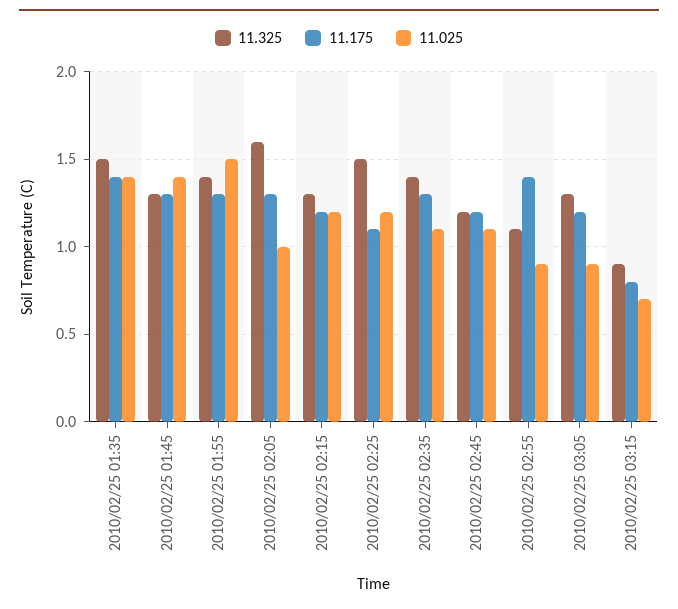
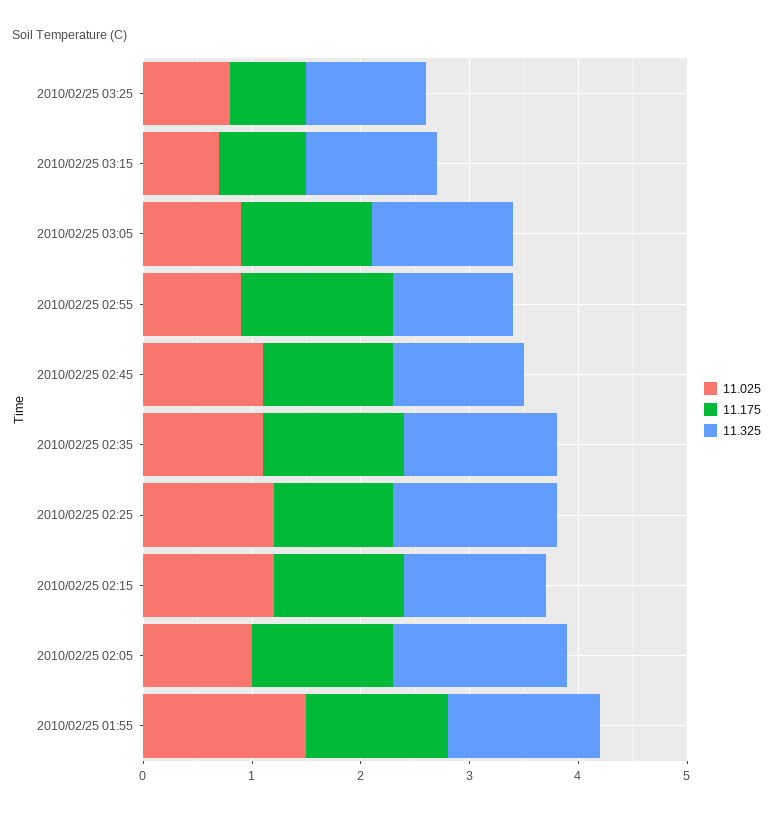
11.325, 2010/02/25 01:35: 1.5 -> none
11.175, 2010/02/25 01:35: 1.4 -> none
11.025, 2010/02/25 01:35: 1.4 -> none
11.325, 2010/02/25 01:45: 1.3 -> none
11.175, 2010/02/25 01:45: 1.3 -> none
11.025, 2010/02/25 01:45: 1.4 -> none
11.325, 2010/02/25 03:15: 0.9 -> 1.2
11.025, 2010/02/25 03:25: none -> 0.8
11.175, 2010/02/25 03:25: none -> 0.7
11.325, 2010/02/25 03:25: none -> 1.1

